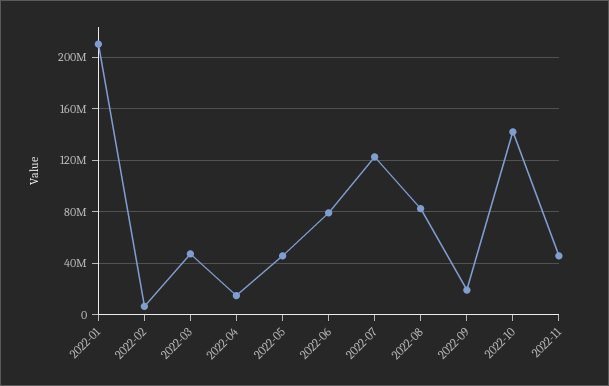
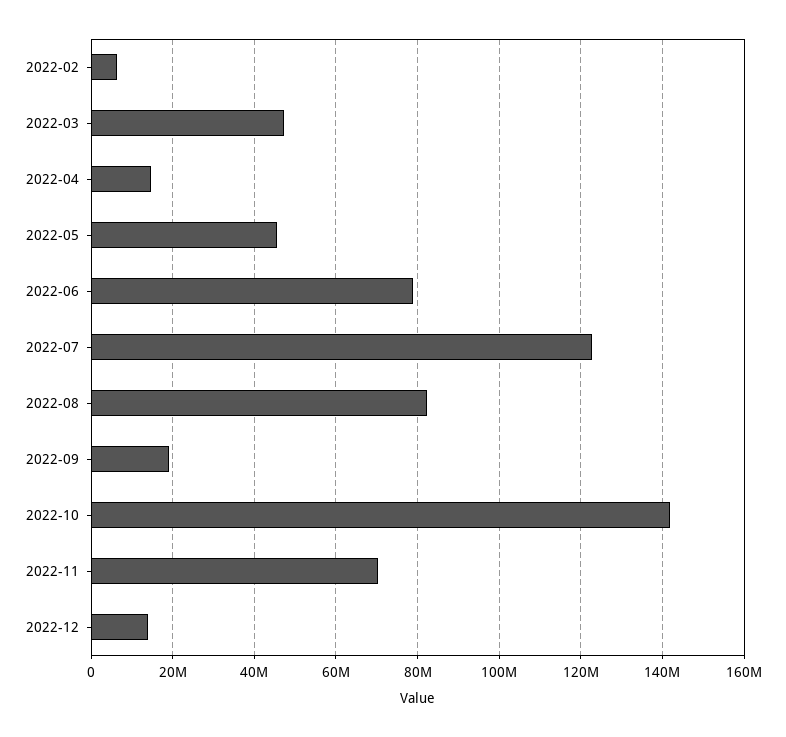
2022-01: 210000000 -> none
2022-11: 45000000 -> 70000000
2022-12: none -> 14000000

